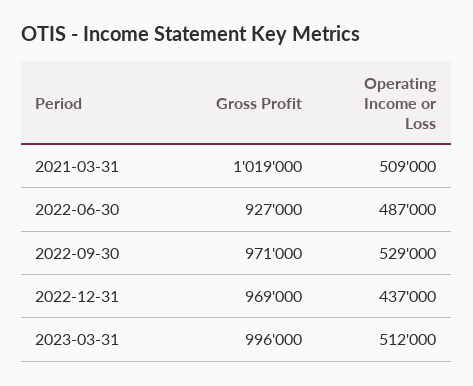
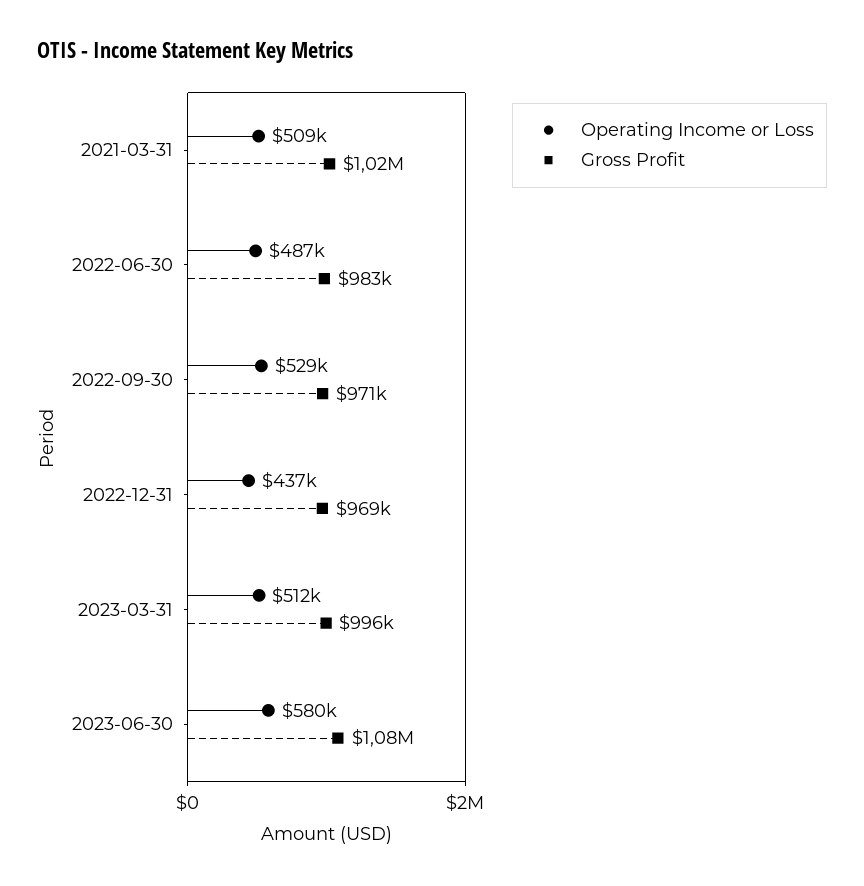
Gross Profit, 2022-06-30: 927000 -> 983000
Operating Income or Loss, 2023-06-30: none -> 580000
Gross Profit, 2023-06-30: none -> 1080000

